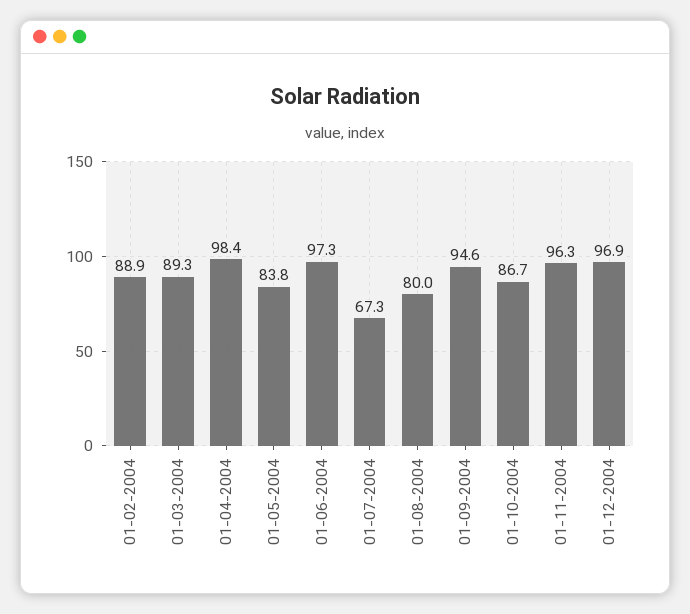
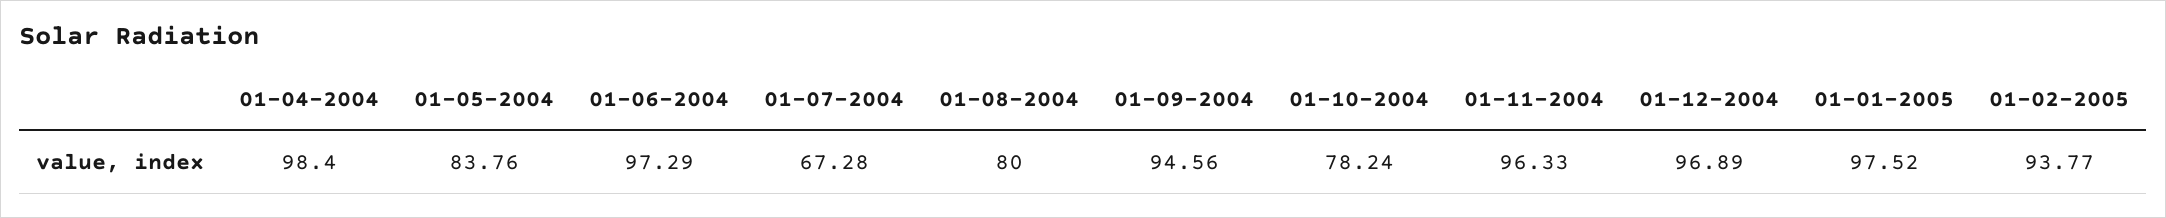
01-02-2004: 88.9 -> none
01-03-2004: 89.3 -> none
01-10-2004: 86.7 -> 78.24
01-01-2005: none -> 97.52
01-02-2005: none -> 93.77

